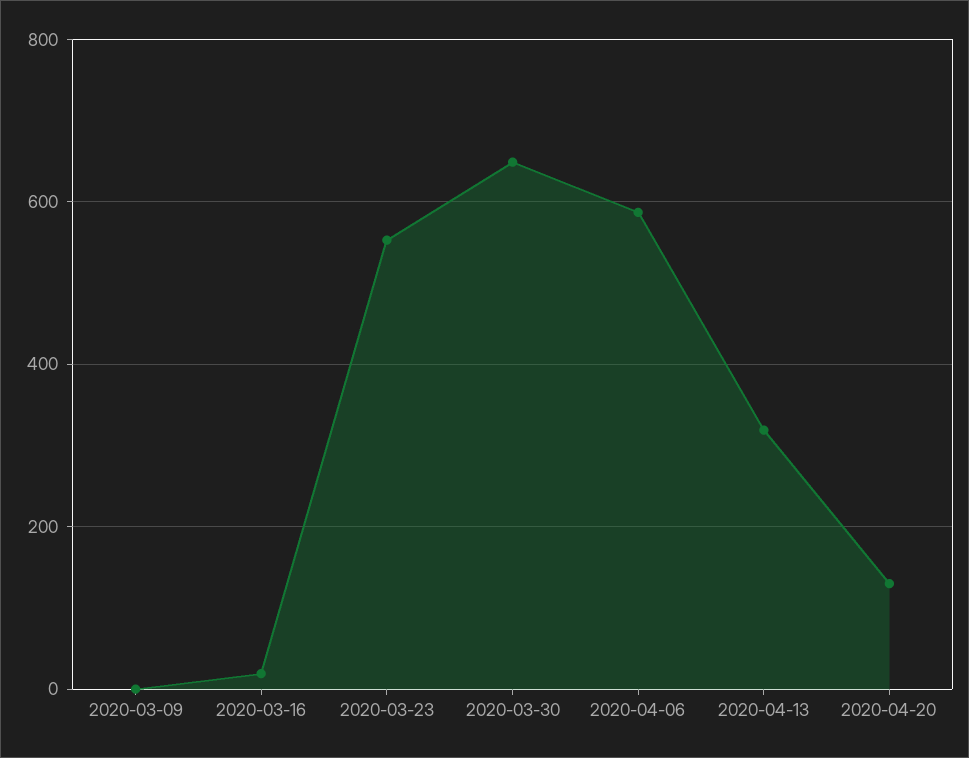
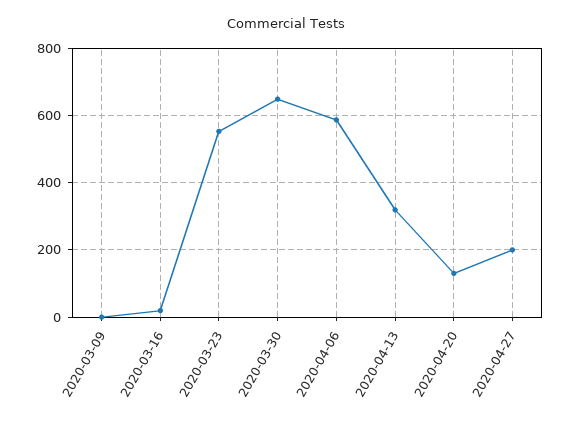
2020-04-27: none -> 200

